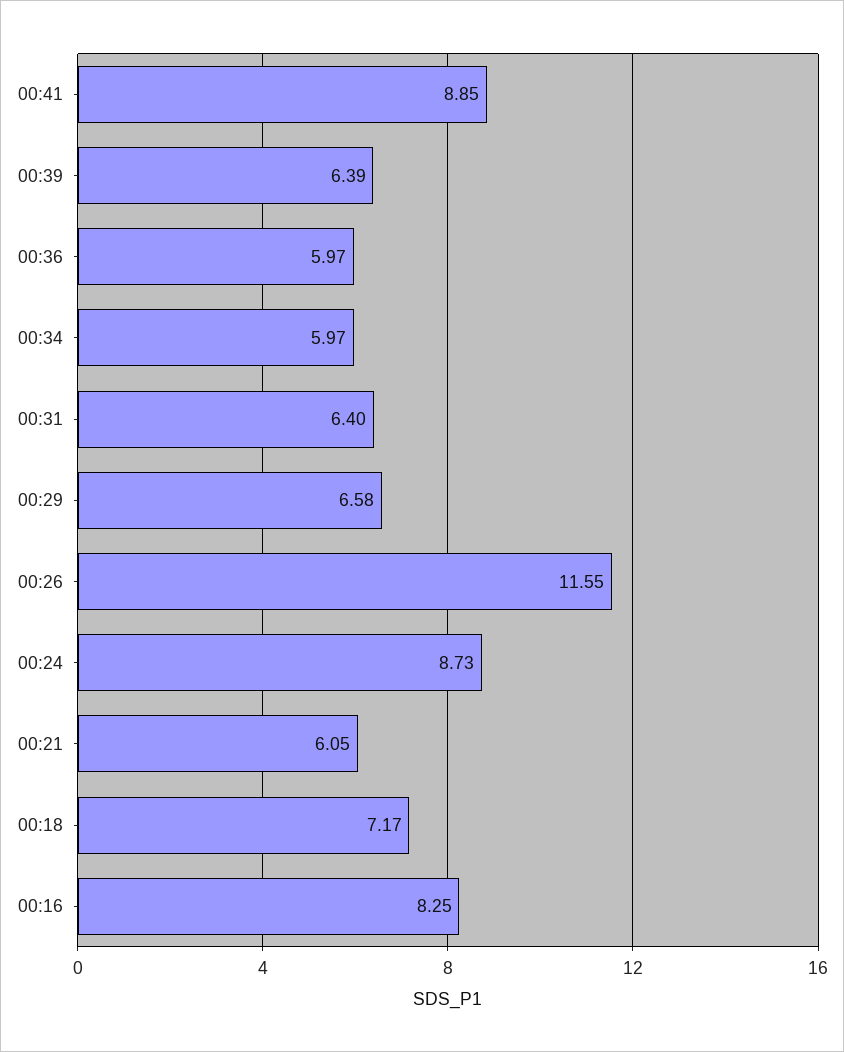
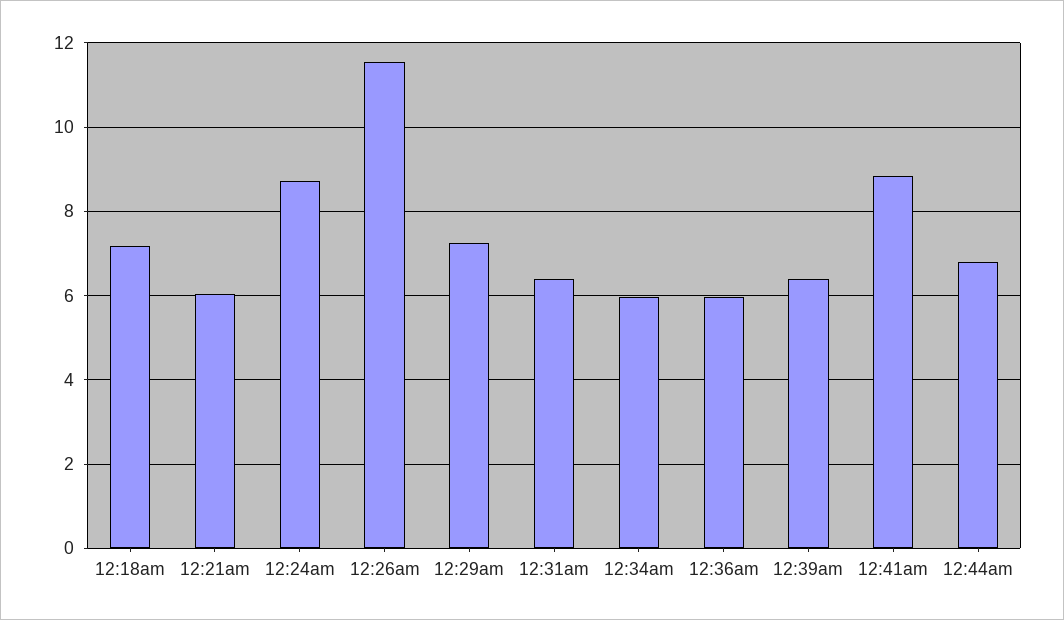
00:29: 6.58 -> 7.2
00:16: 8.25 -> none
12:44am: none -> 6.8

